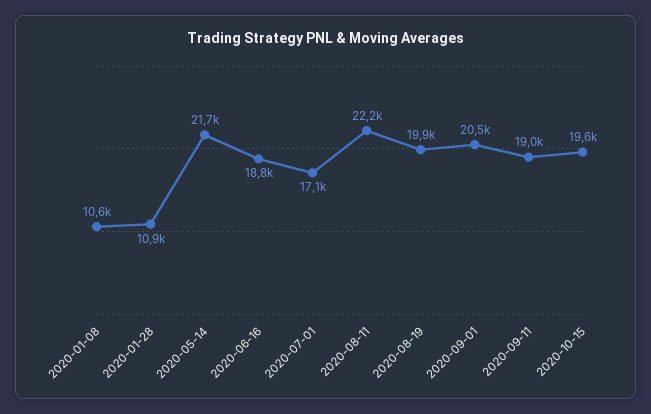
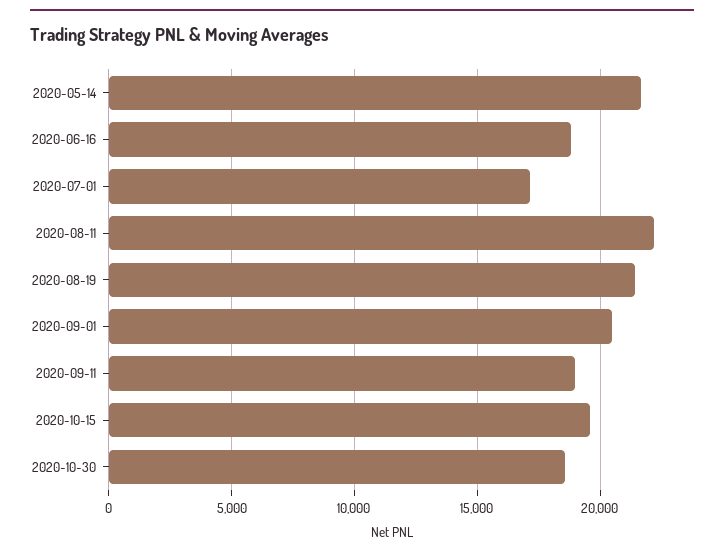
2020-01-08: 10600 -> none
2020-01-28: 10900 -> none
2020-08-19: 19900 -> 21500
2020-10-30: none -> 18500

